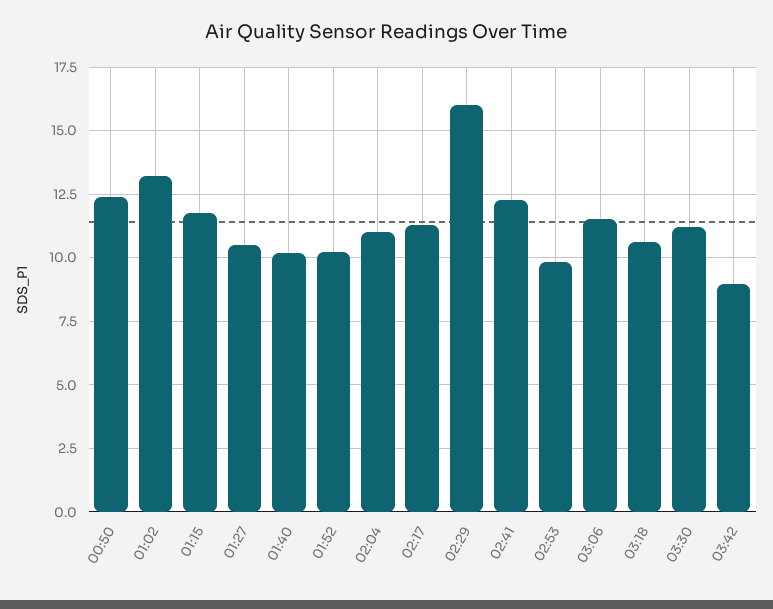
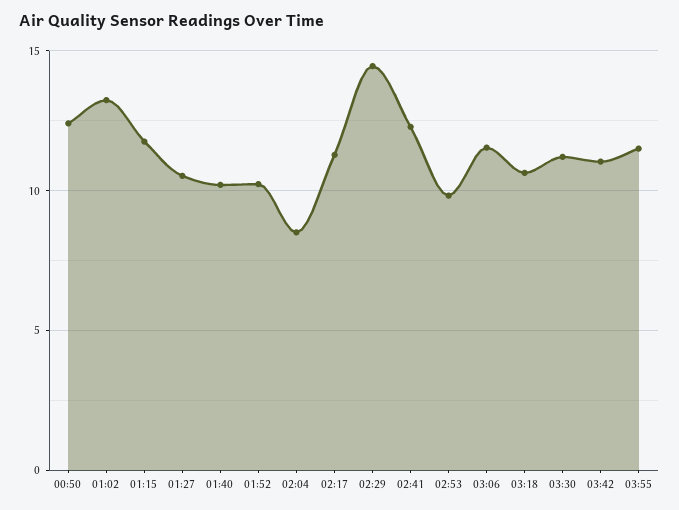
02:04: 11 -> 8.5
02:29: 16 -> 14.5
03:42: 9 -> 11
03:55: none -> 11.5

